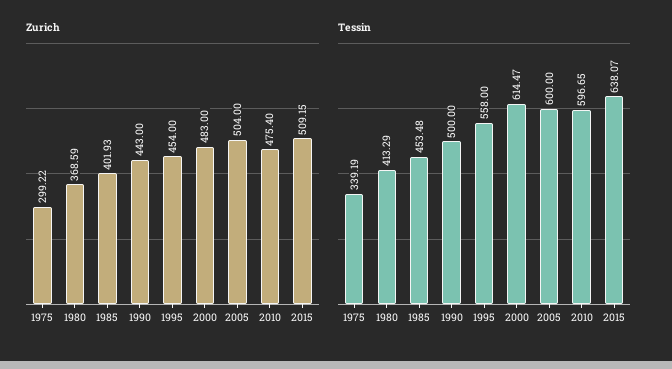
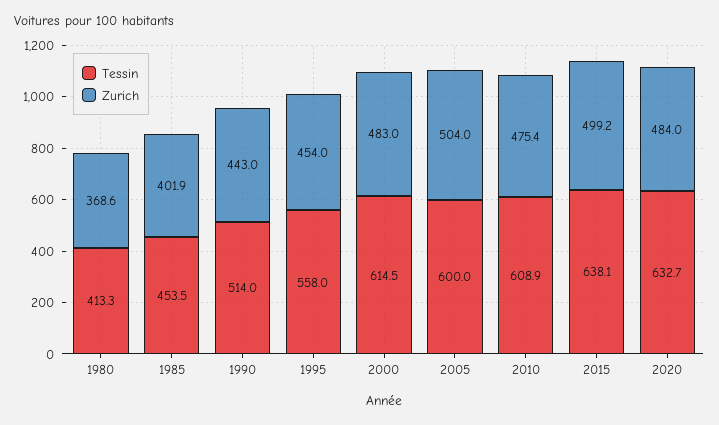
Zurich, 1975: 299.22 -> none
Zurich, 2015: 509.15 -> 499.2
Tessin, 1975: 339.19 -> none
Tessin, 1990: 500 -> 514
Tessin, 2010: 596.65 -> 608.9
Tessin, 2020: none -> 632.7
Zurich, 2020: none -> 484

